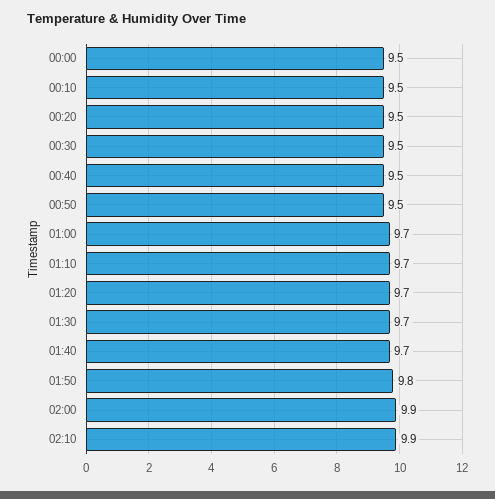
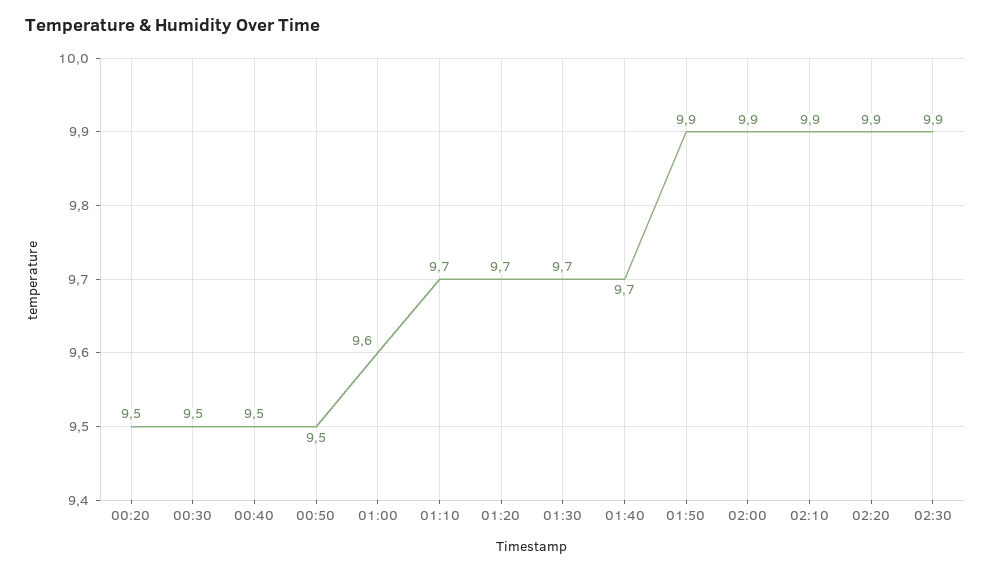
00:00: 9.5 -> none
00:10: 9.5 -> none
01:00: 9.7 -> 9.6
01:50: 9.8 -> 9.9
02:20: none -> 9.9
02:30: none -> 9.9

